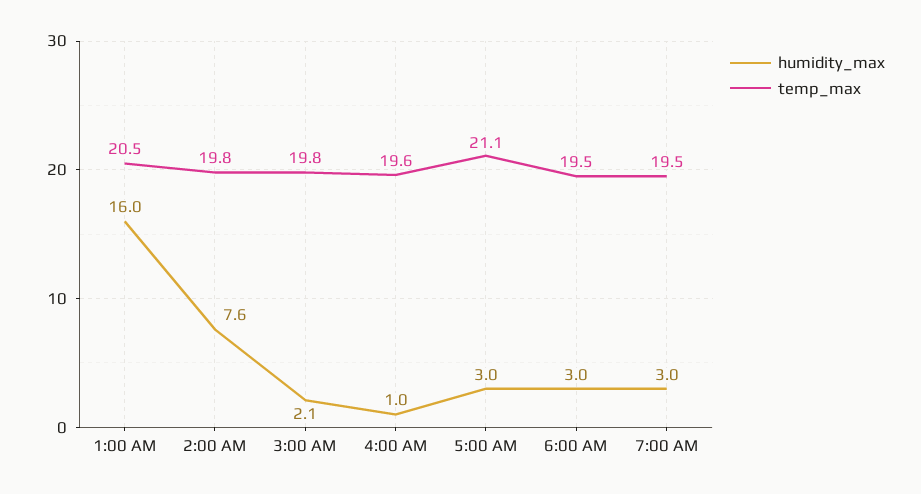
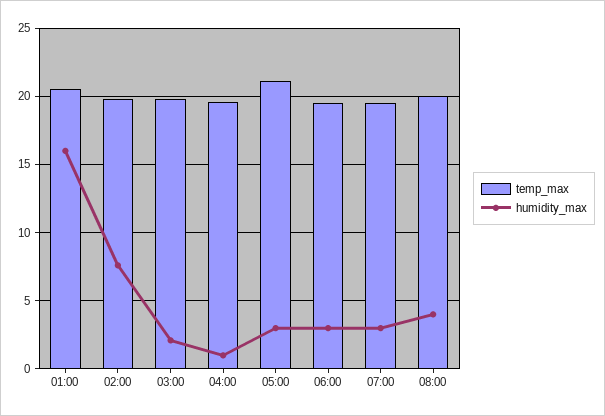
temp_max, 08:00: none -> 20
humidity_max, 08:00: none -> 4

